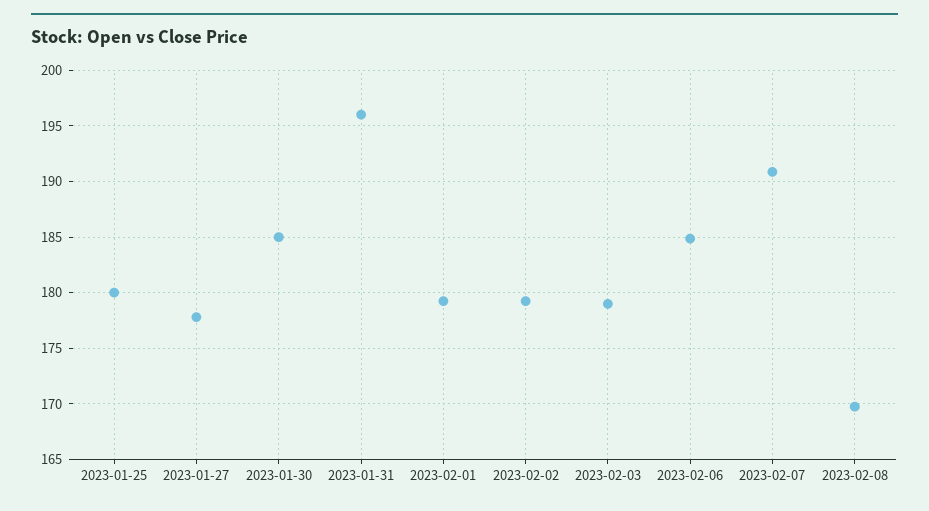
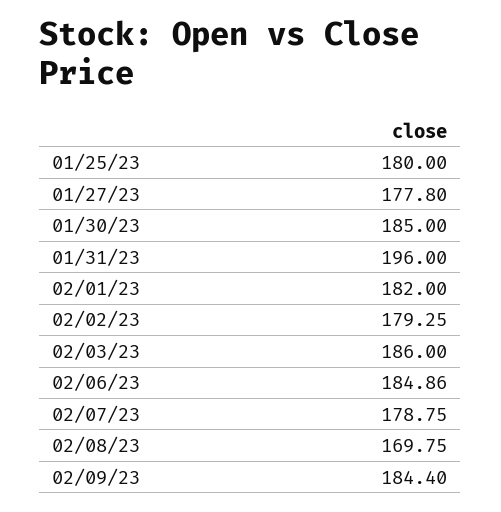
2023-02-01: 179 -> 182
2023-02-03: 179 -> 186
2023-02-07: 191 -> 178.75
02/09/23: none -> 184.4

